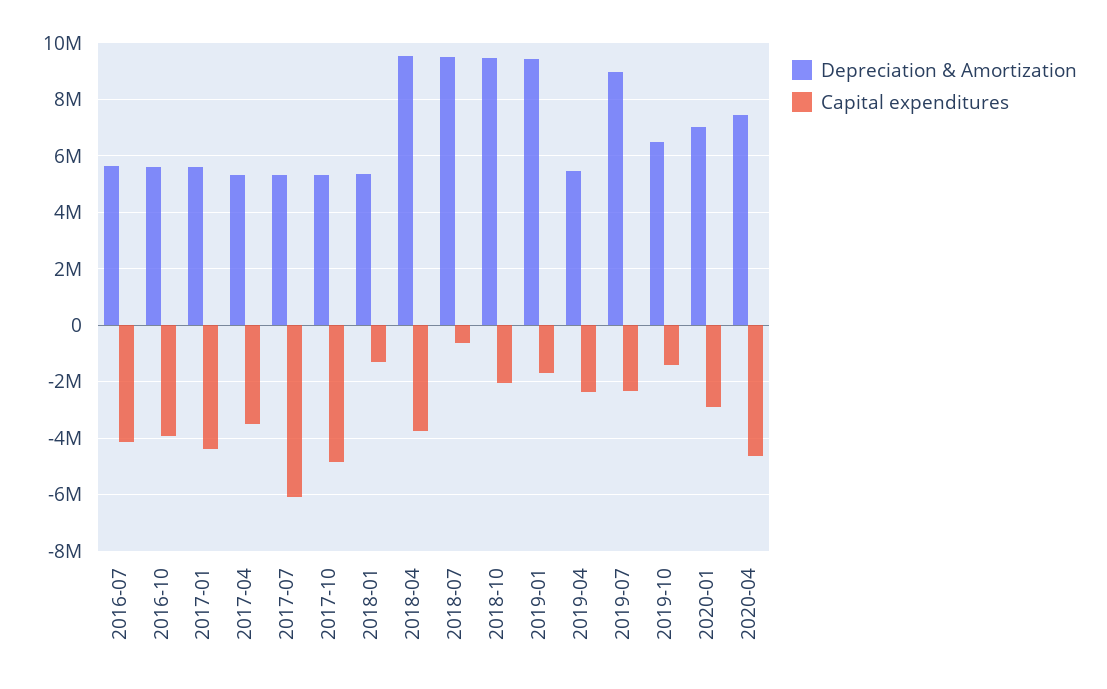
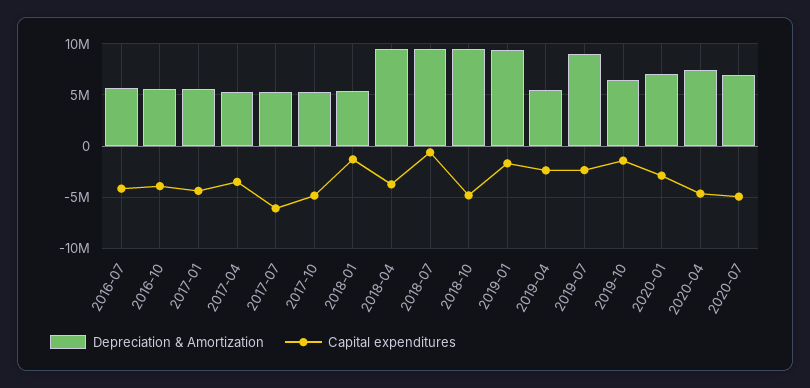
Capital expenditures, 2018-10: -2000000 -> -5000000
Depreciation & Amortization, 2020-07: none -> 7000000
Capital expenditures, 2020-07: none -> -5000000

